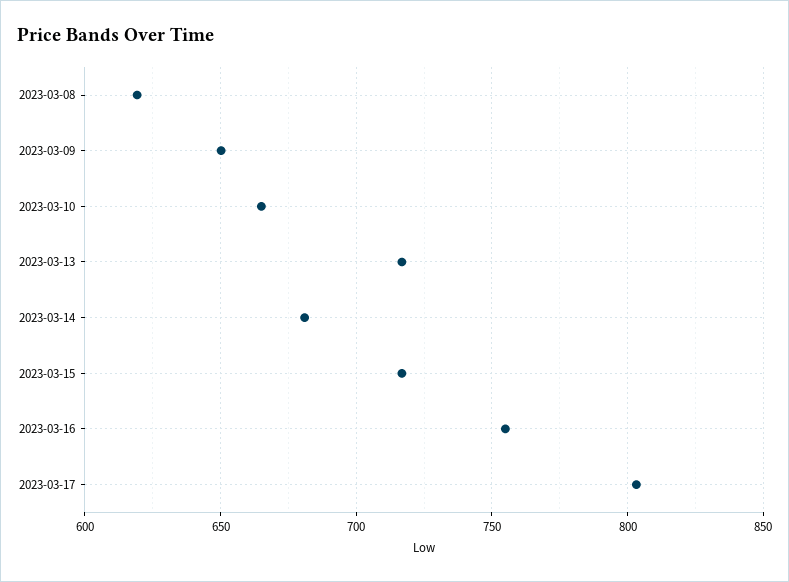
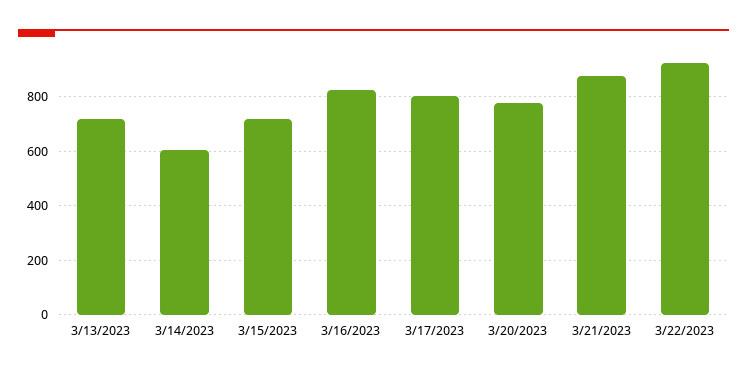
2023-03-08: 620 -> none
2023-03-09: 650 -> none
2023-03-10: 665 -> none
2023-03-14: 680 -> 600
2023-03-16: 755 -> 825
3/20/2023: none -> 775
3/21/2023: none -> 875
3/22/2023: none -> 925

